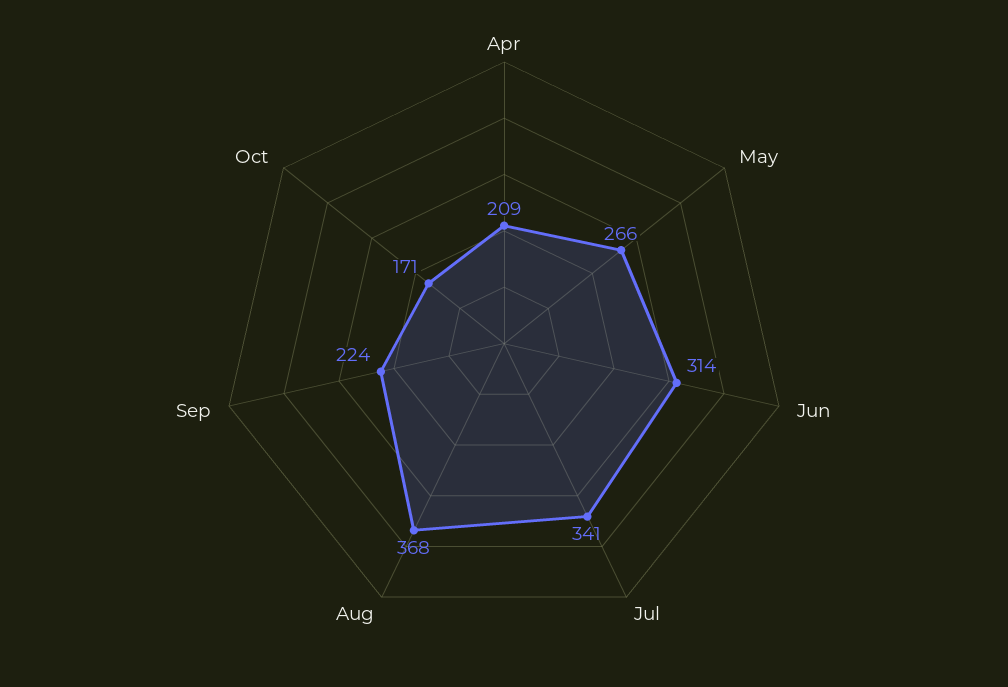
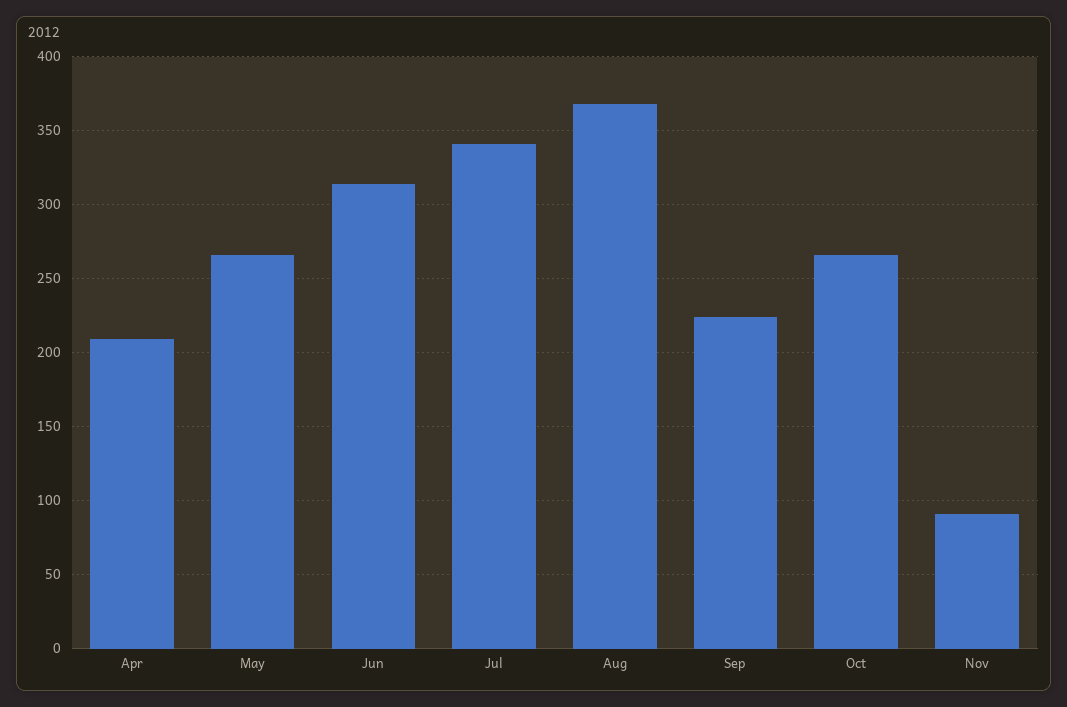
Oct: 171 -> 265
Nov: none -> 90

